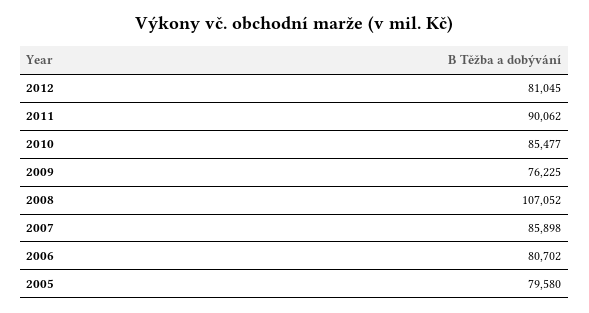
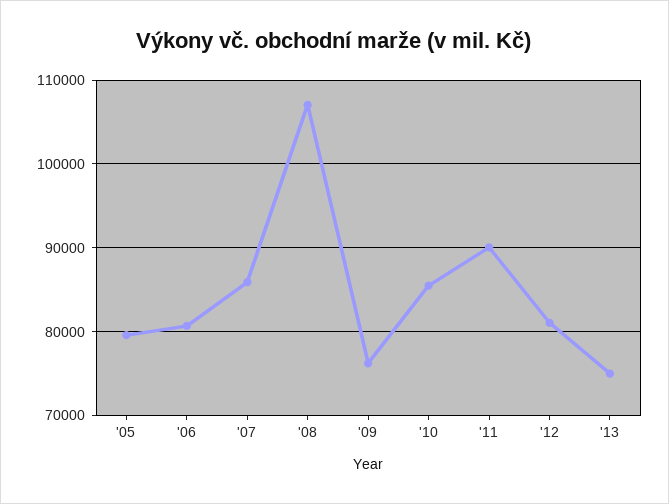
'13: none -> 75000

